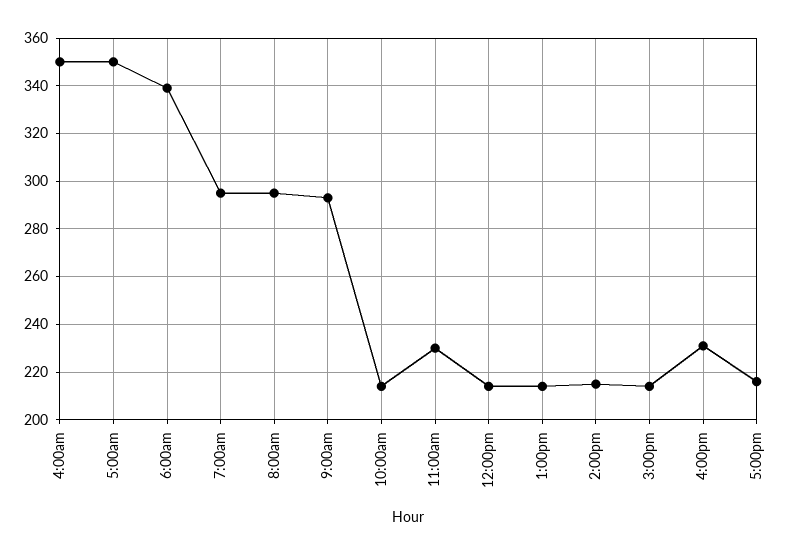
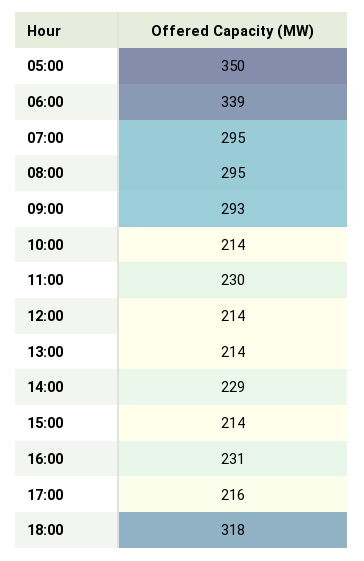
4:00am: 350 -> none
2:00pm: 215 -> 229
18:00: none -> 318

